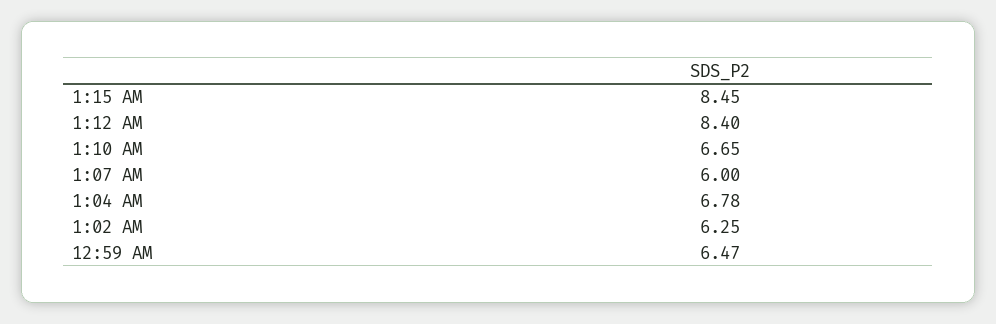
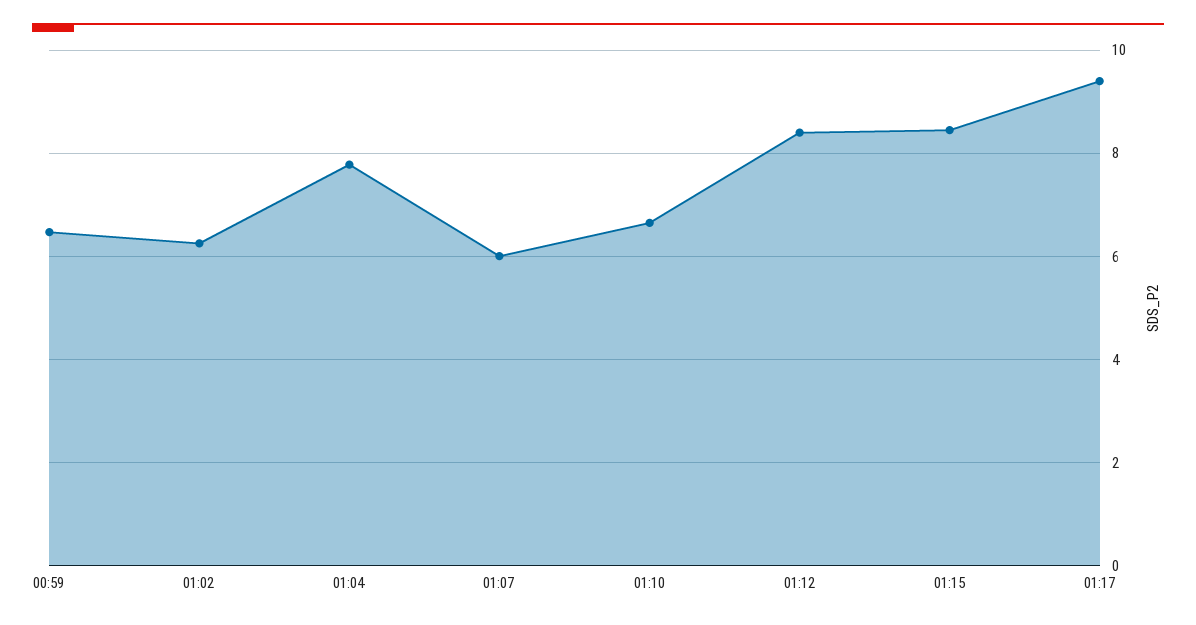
1:04 AM: 6.78 -> 7.8
01:17: none -> 9.4

